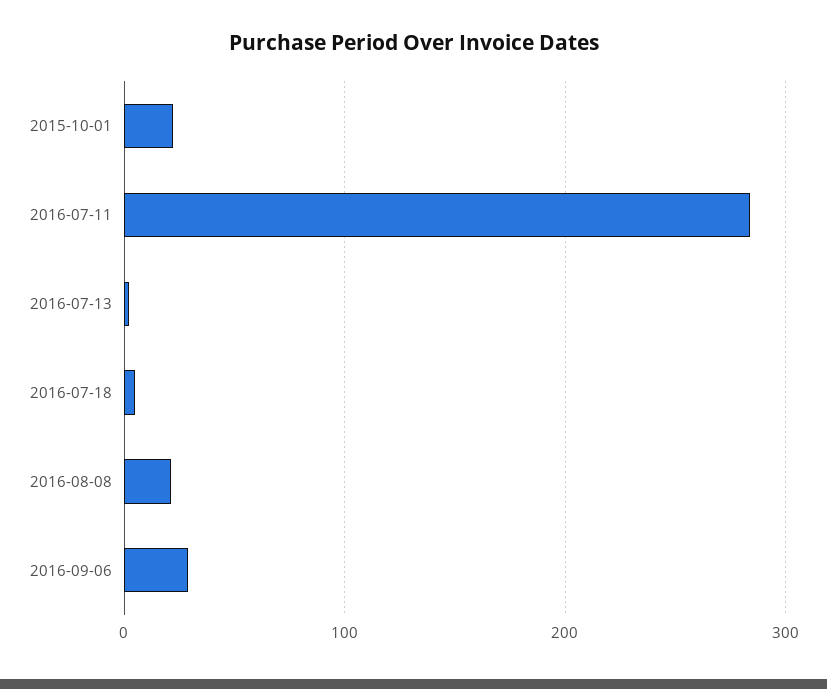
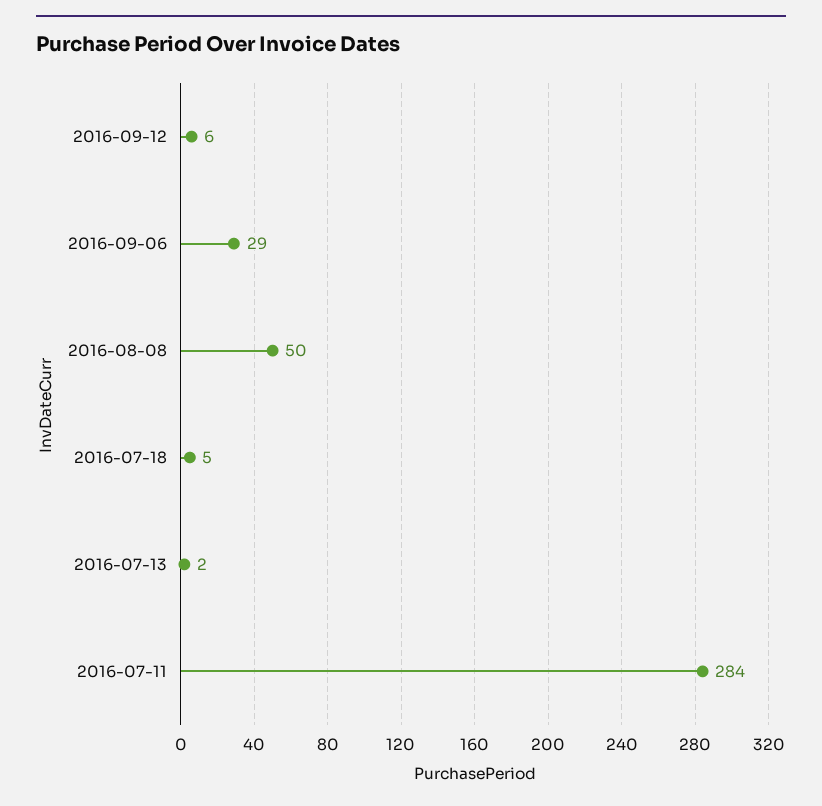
2015-10-01: 20 -> none
2016-08-08: 20 -> 50
2016-09-12: none -> 6

